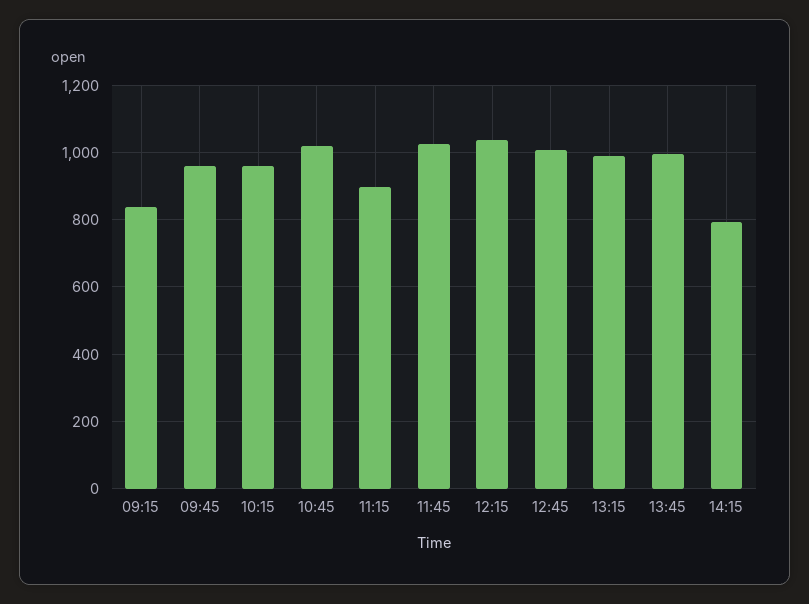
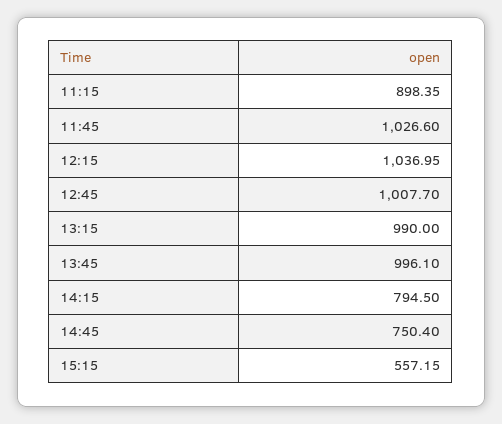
09:15: 840 -> none
09:45: 960 -> none
10:15: 960 -> none
10:45: 1020 -> none
14:45: none -> 750.4
15:15: none -> 557.15

